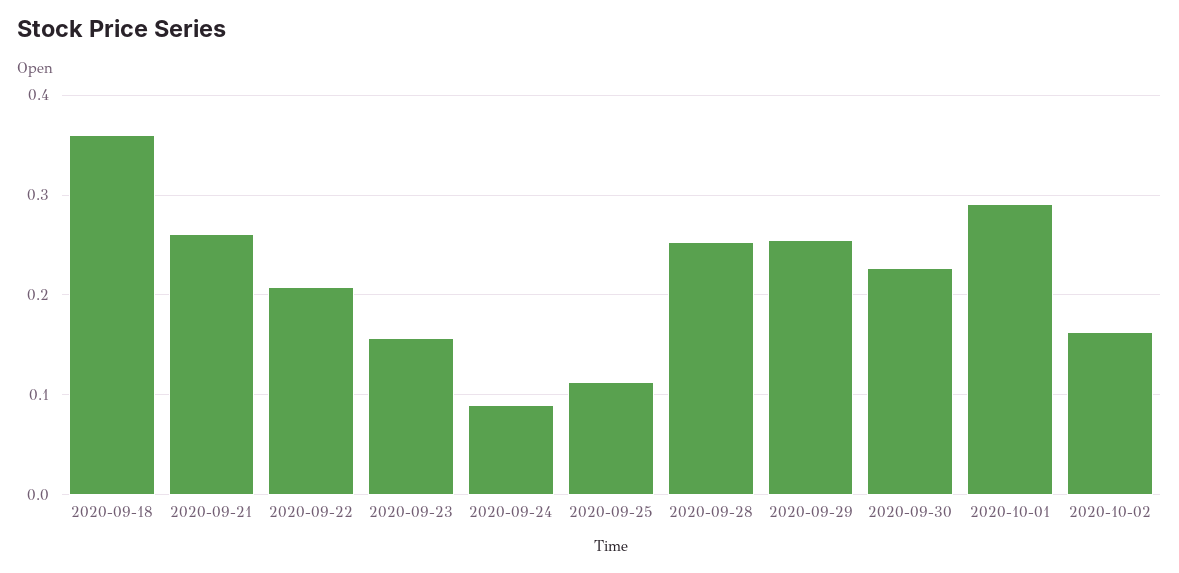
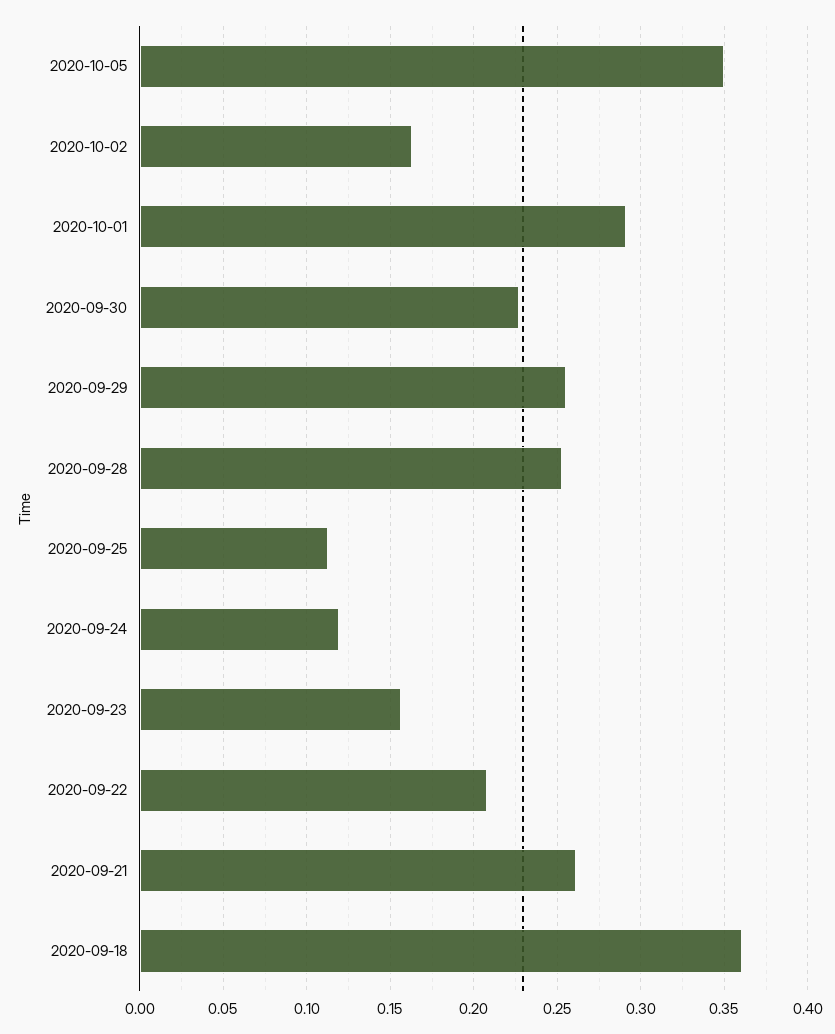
2020-09-24: 0.09 -> 0.12
2020-10-05: none -> 0.35

